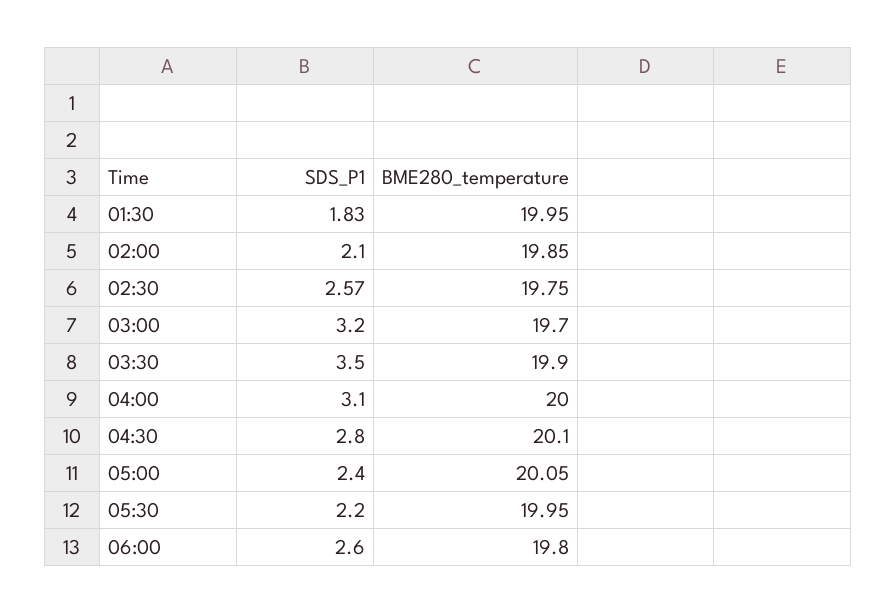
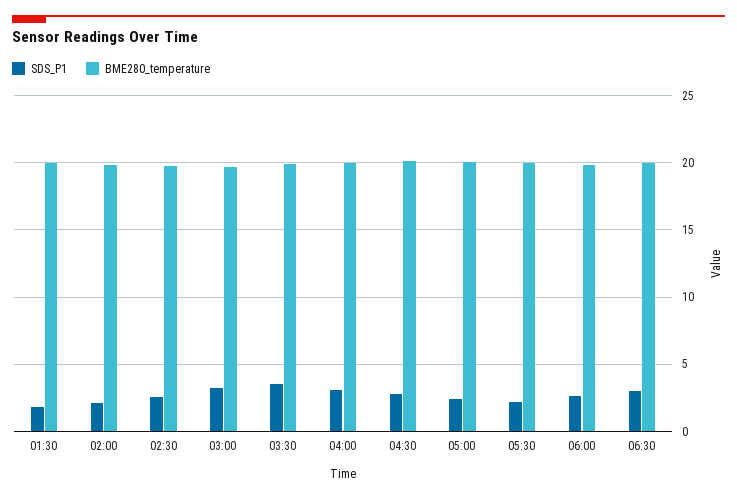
SDS_P1, 06:30: none -> 3
BME280_temperature, 06:30: none -> 20

